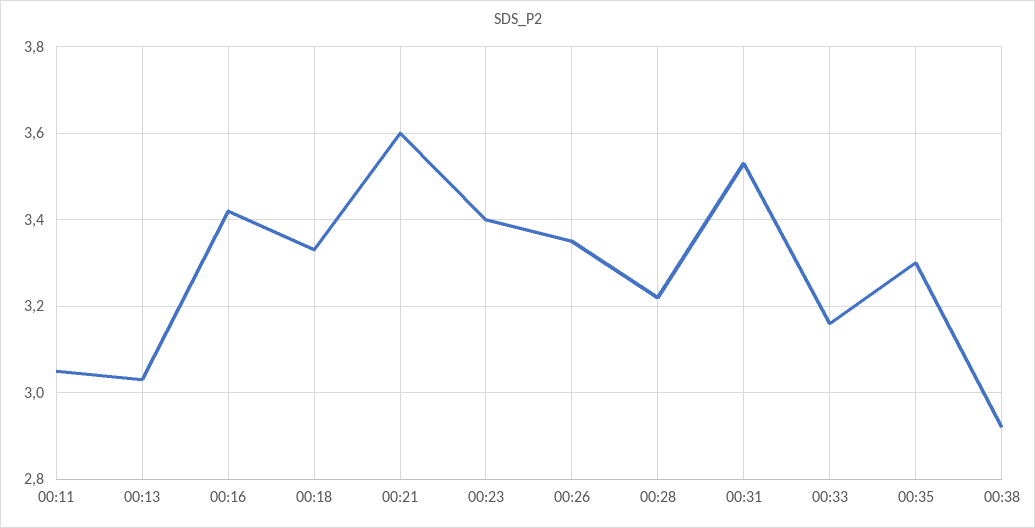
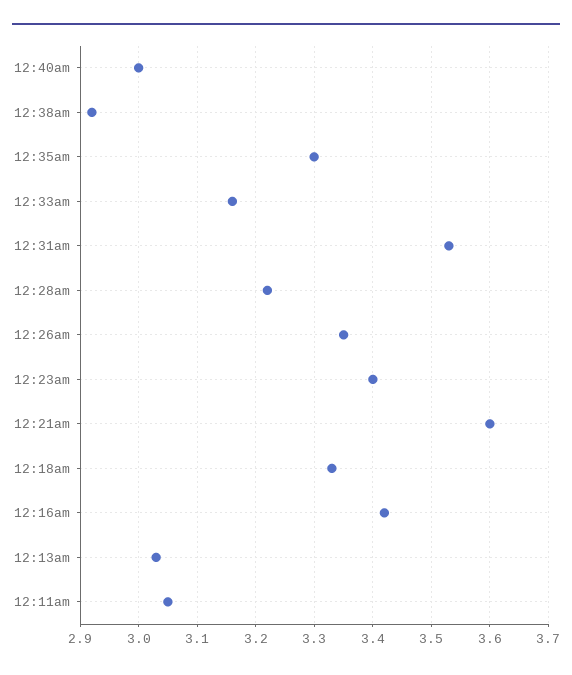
12:40am: none -> 3

